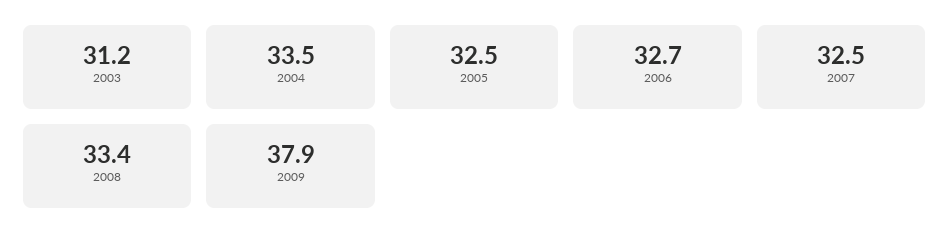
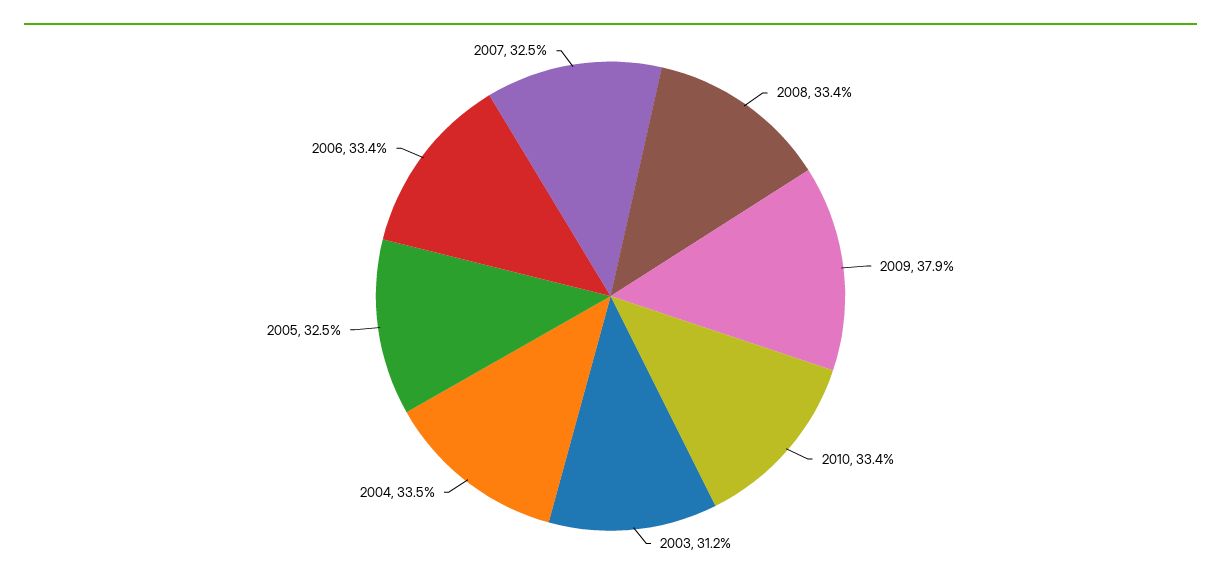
2006: 32.7 -> 33.4
2010: none -> 33.4

